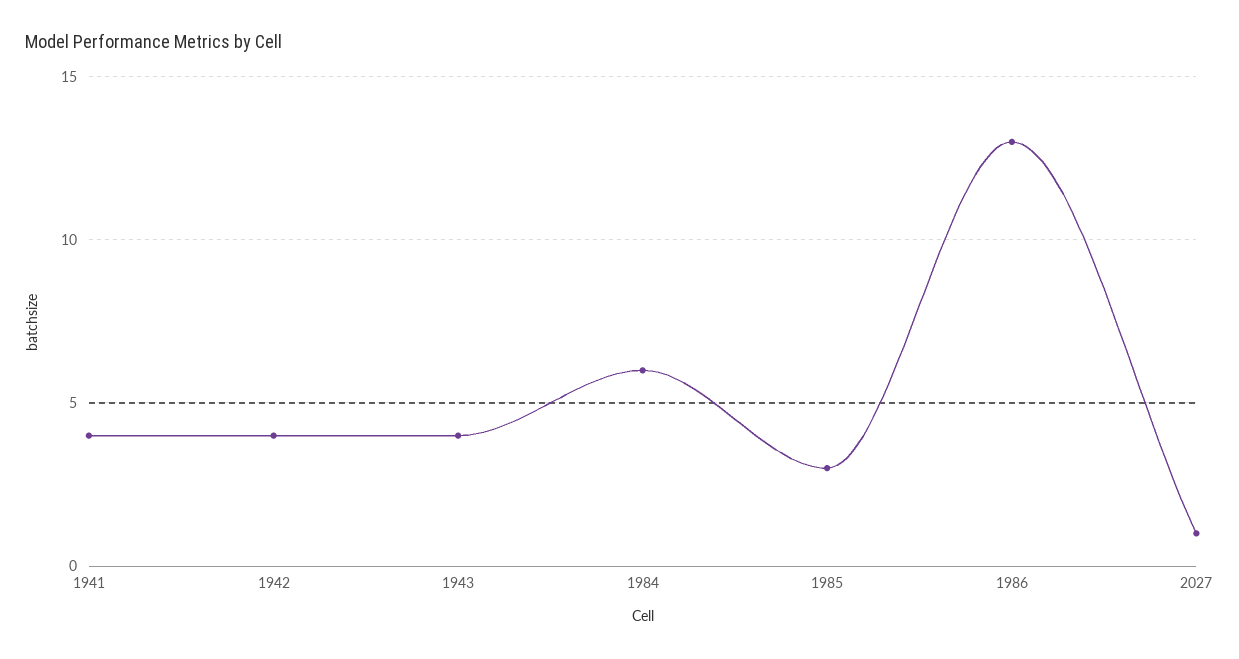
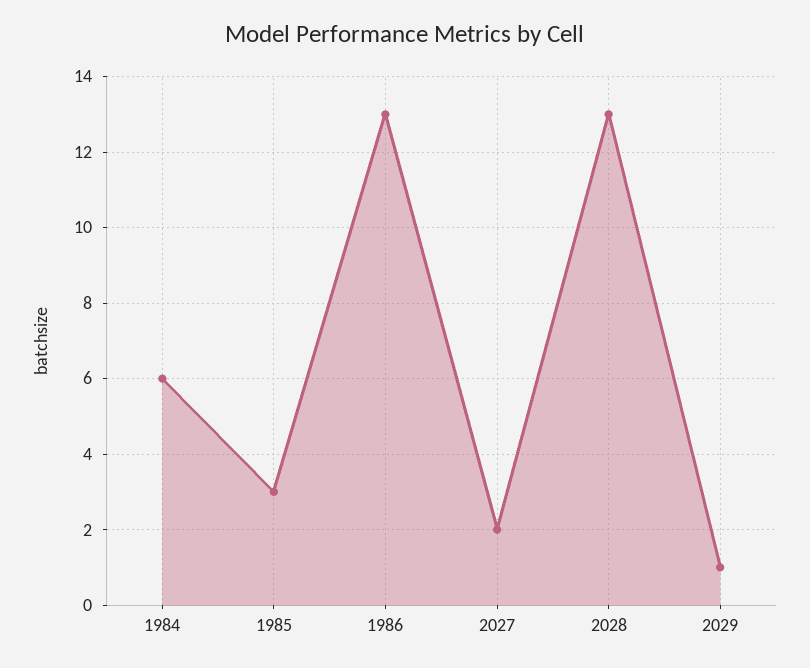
1941: 4 -> none
1942: 4 -> none
1943: 4 -> none
2027: 1 -> 2
2028: none -> 13
2029: none -> 1

